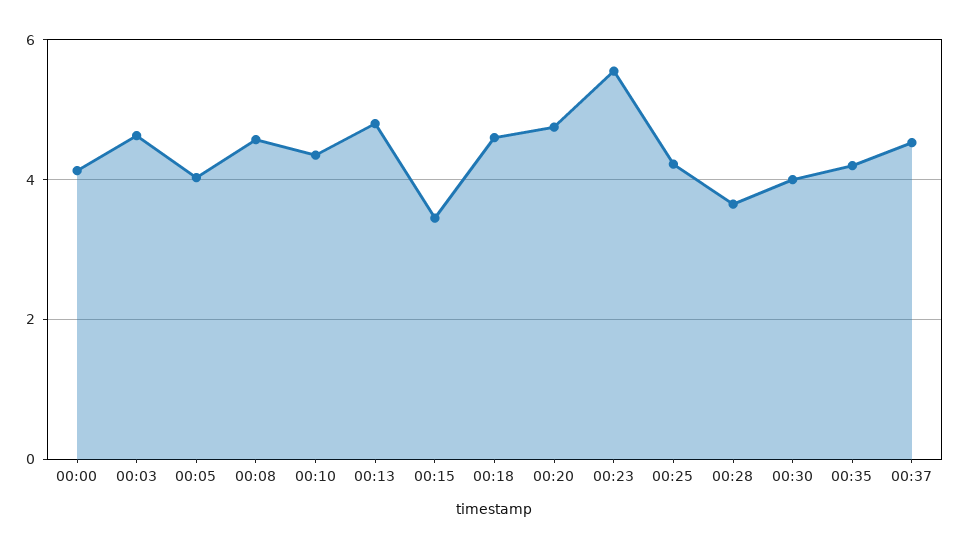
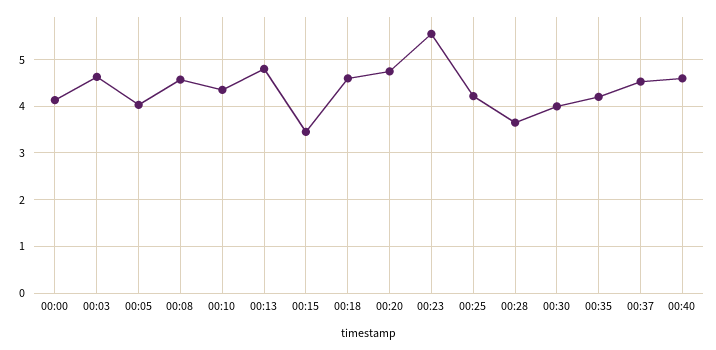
00:40: none -> 4.6

